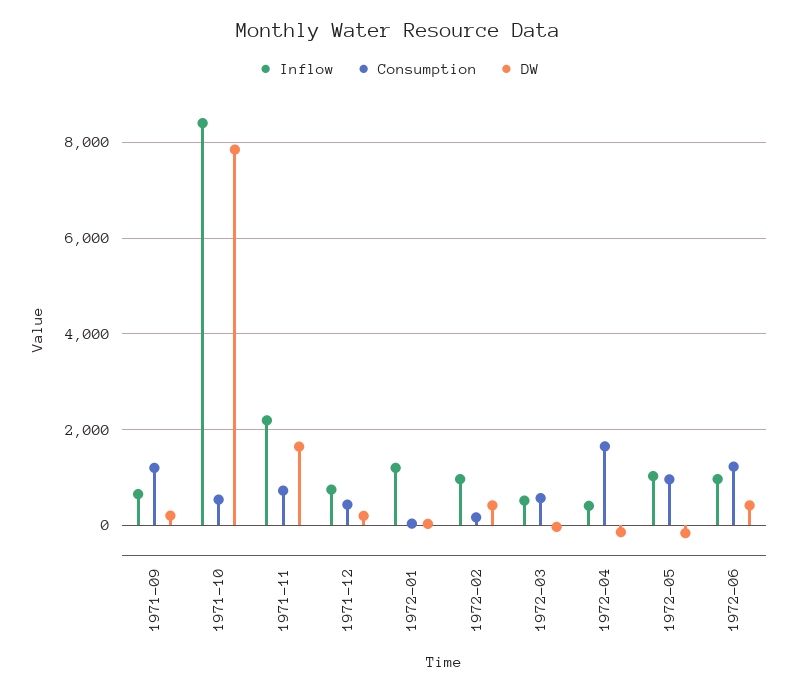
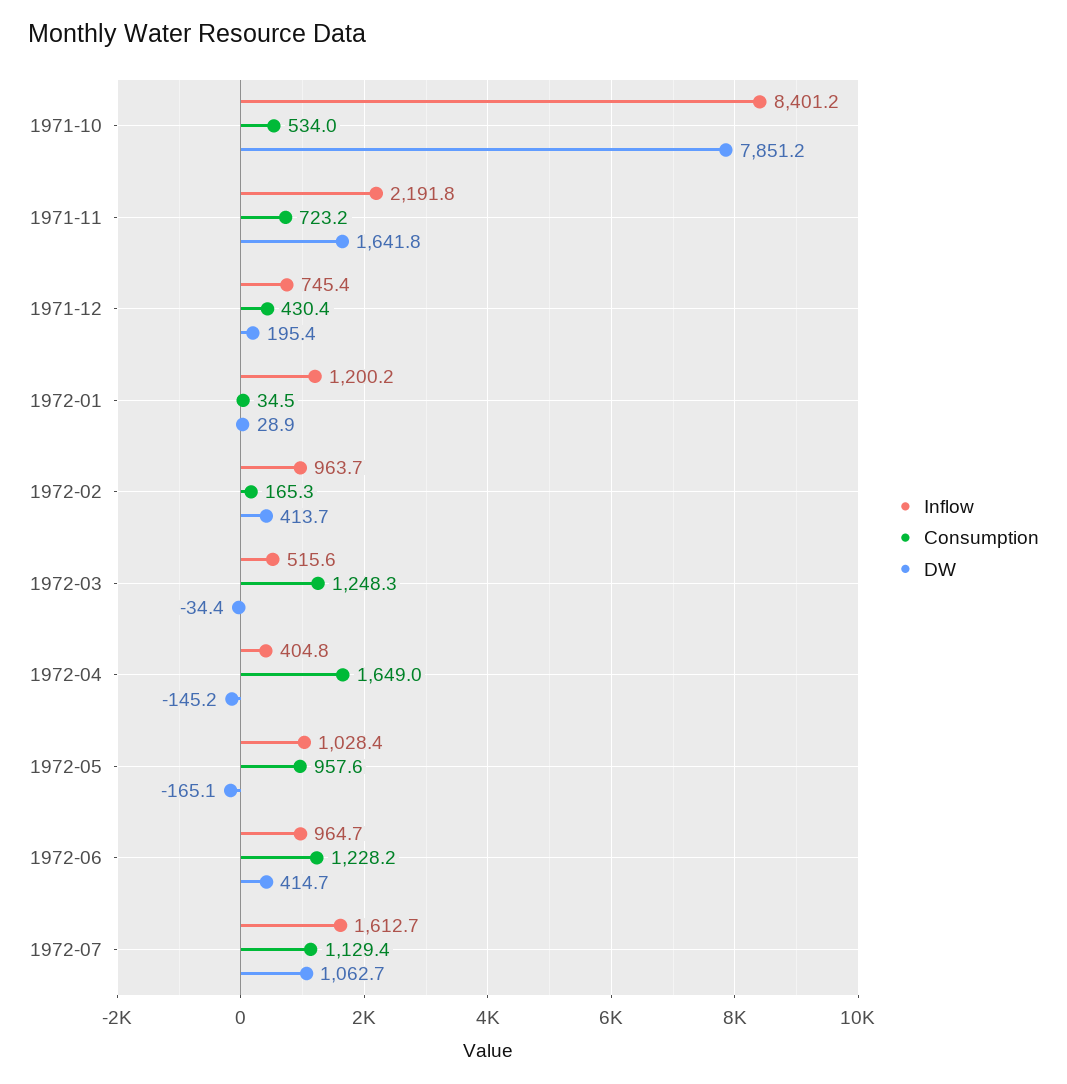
Inflow, 1971-09: 600 -> none
Consumption, 1971-09: 1200 -> none
DW, 1971-09: 200 -> none
Consumption, 1972-03: 600 -> 1248.3
Inflow, 1972-07: none -> 1612.7
Consumption, 1972-07: none -> 1129.4
DW, 1972-07: none -> 1062.7

